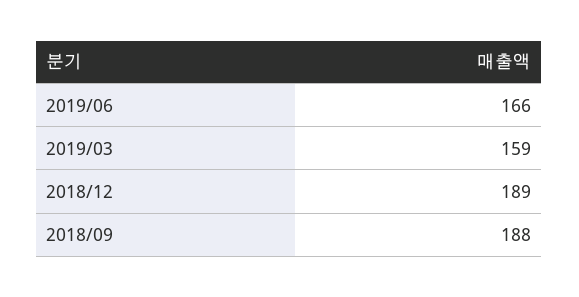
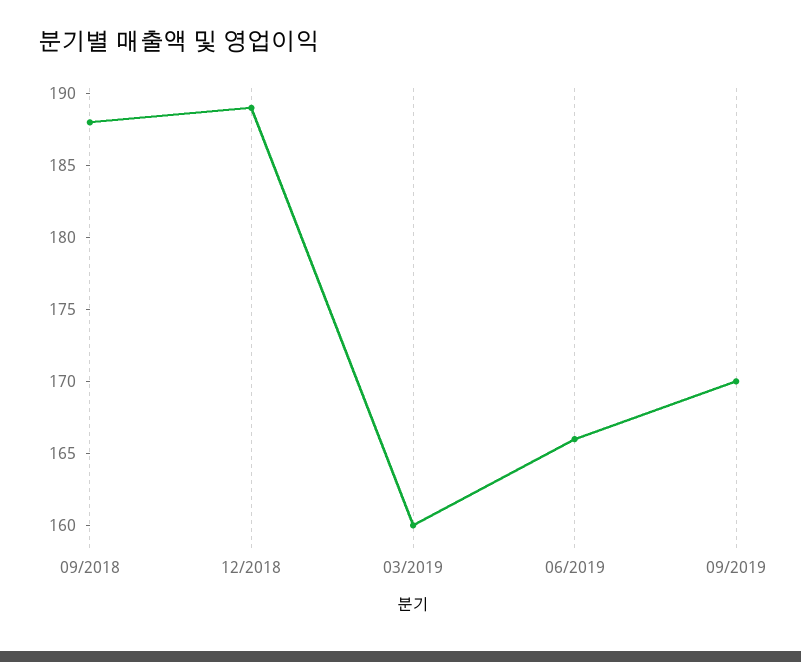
2019/03: 159 -> 160
09/2019: none -> 170

